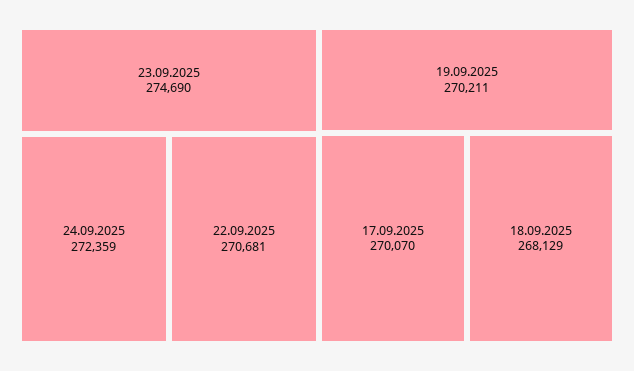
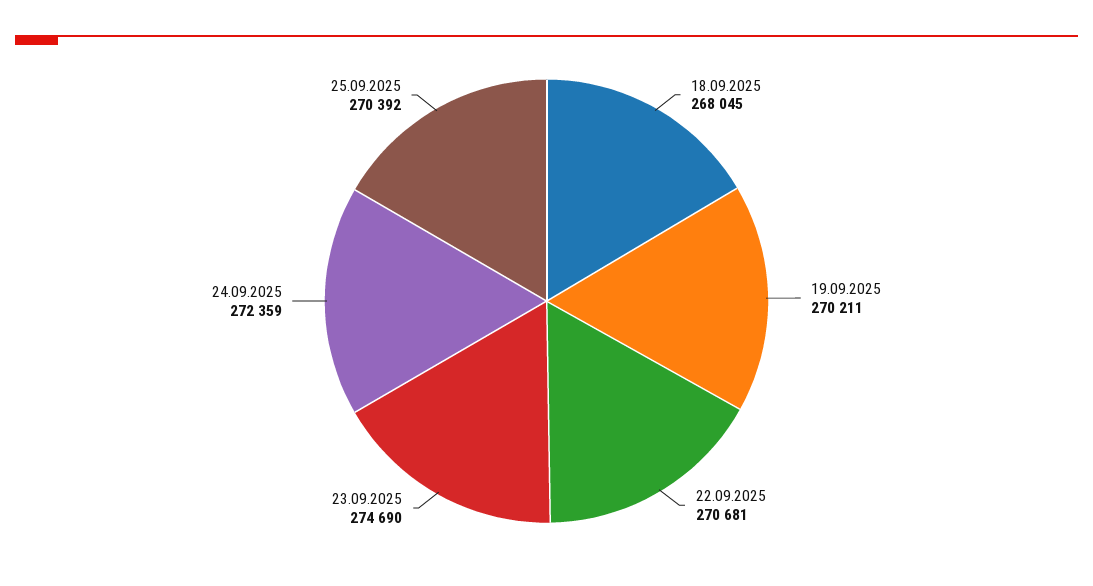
17.09.2025: 270070 -> none
18.09.2025: 268129 -> 268045
25.09.2025: none -> 270392

